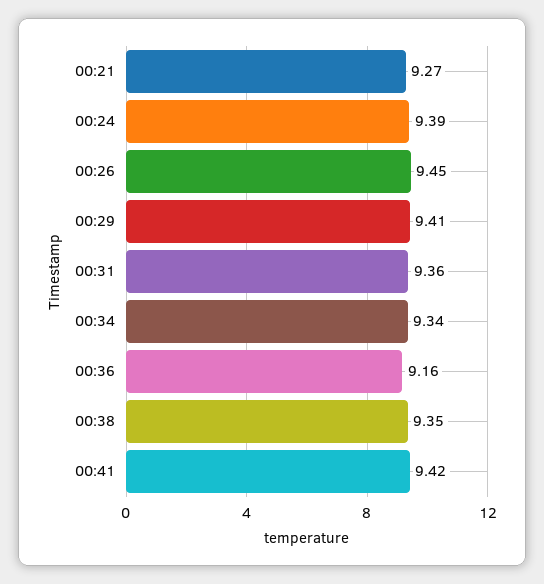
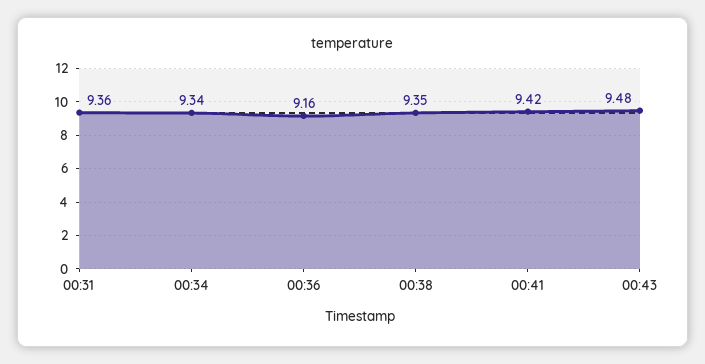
00:21: 9.27 -> none
00:24: 9.39 -> none
00:26: 9.45 -> none
00:29: 9.41 -> none
00:43: none -> 9.48

